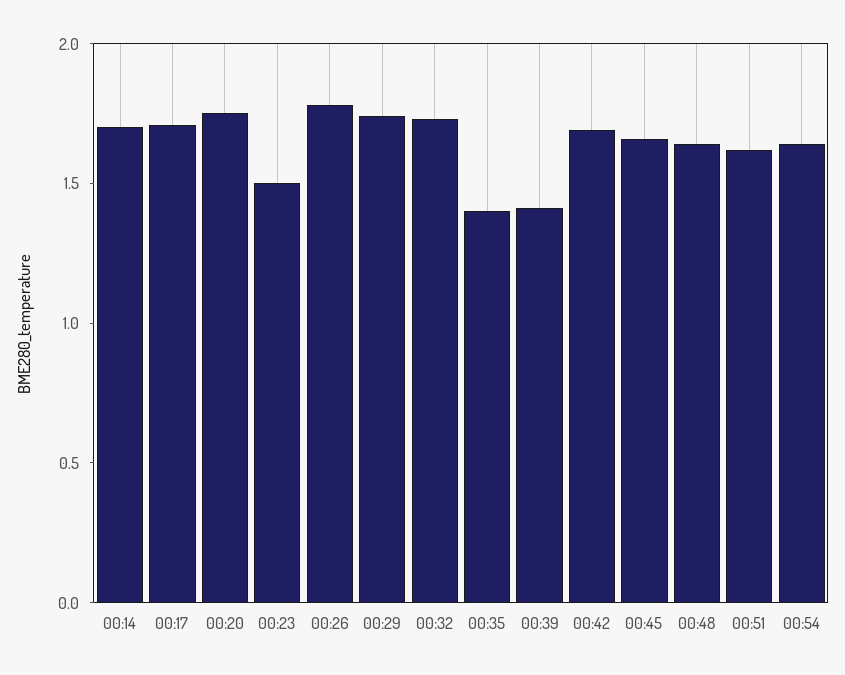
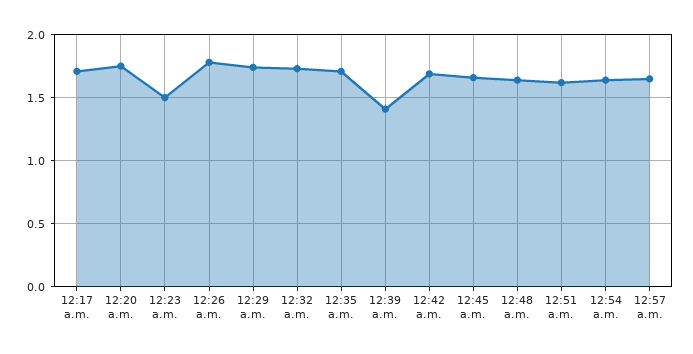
00:14: 1.7 -> none
00:35: 1.4 -> 1.7
12:57 a.m.: none -> 1.65

